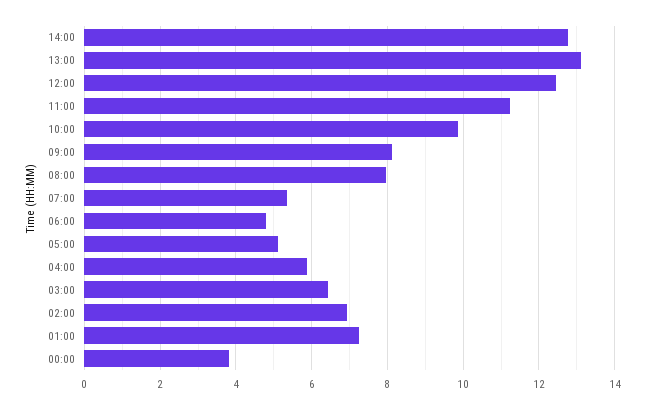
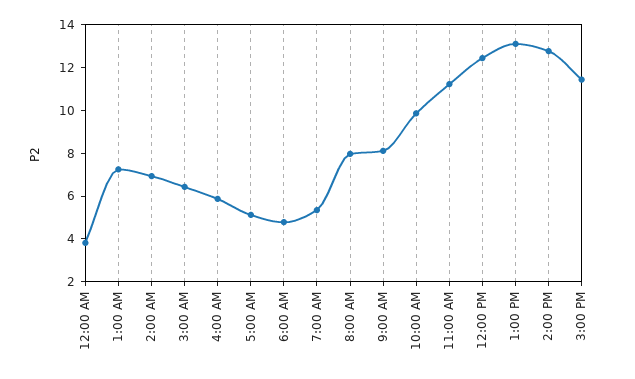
3:00 PM: none -> 11.5

